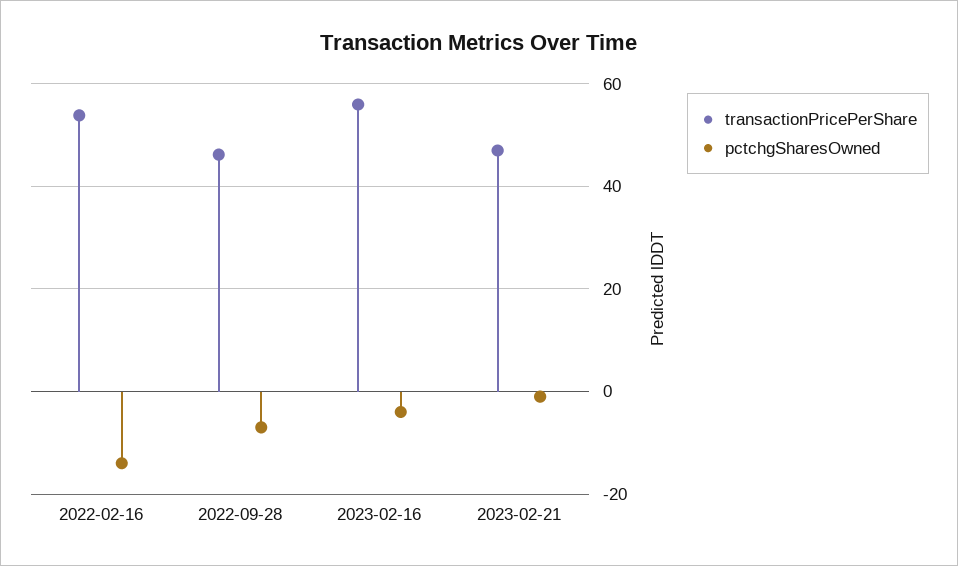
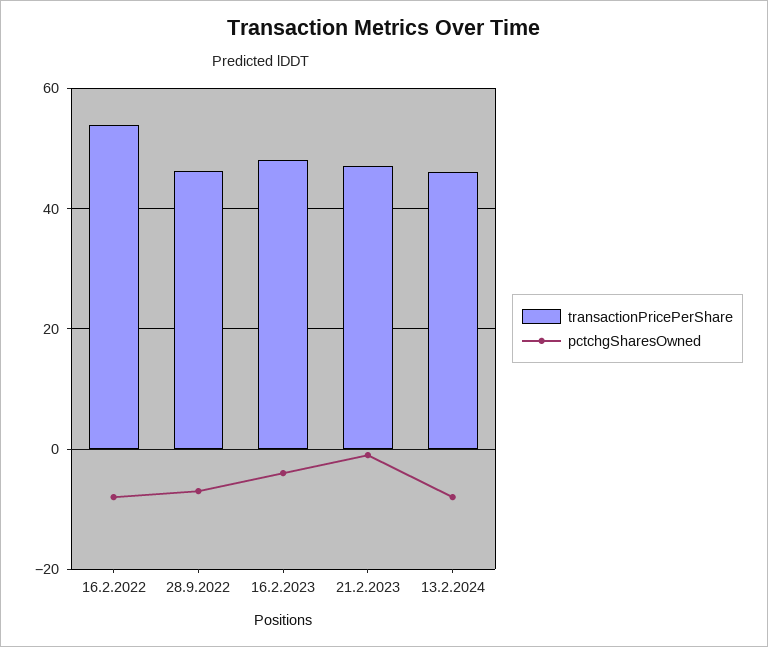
pctchgSharesOwned, 2022-02-16: -14 -> -8
transactionPricePerShare, 2023-02-16: 56 -> 48
transactionPricePerShare, 13.2.2024: none -> 46
pctchgSharesOwned, 13.2.2024: none -> -8

